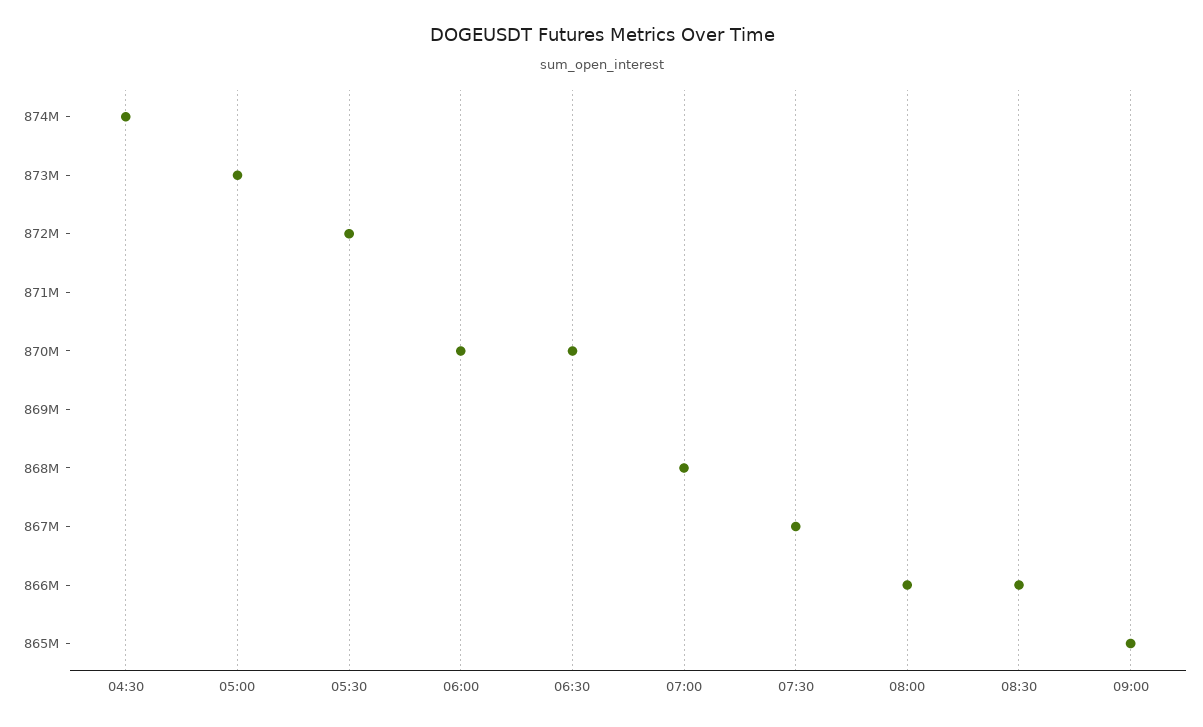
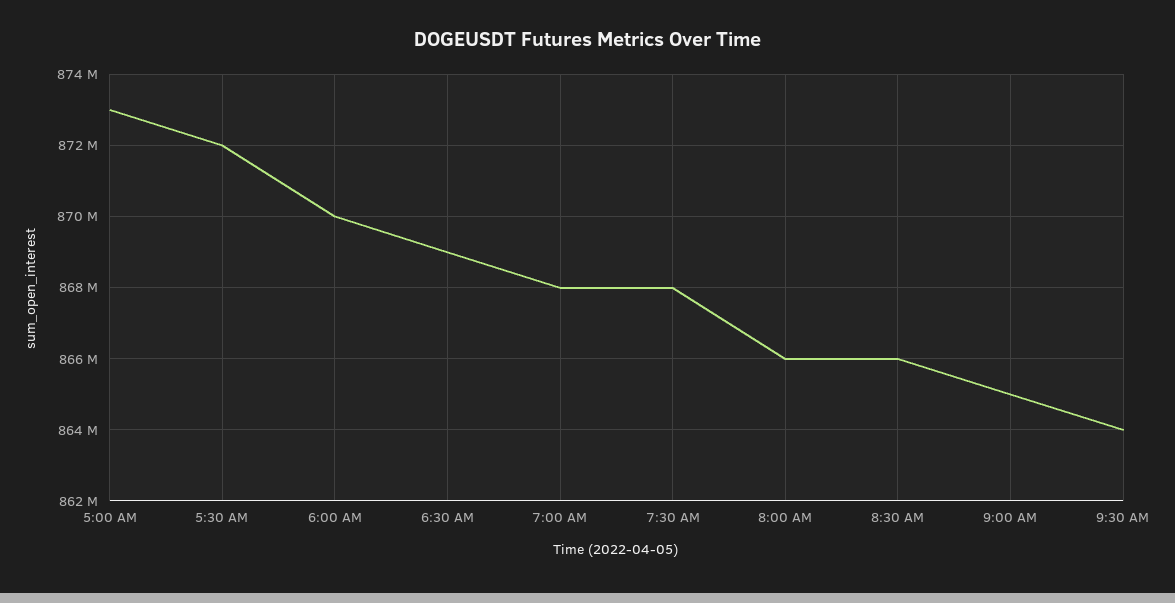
04:30: 874000000 -> none
06:30: 870000000 -> 869000000
07:30: 867000000 -> 868000000
9:30 AM: none -> 864000000

